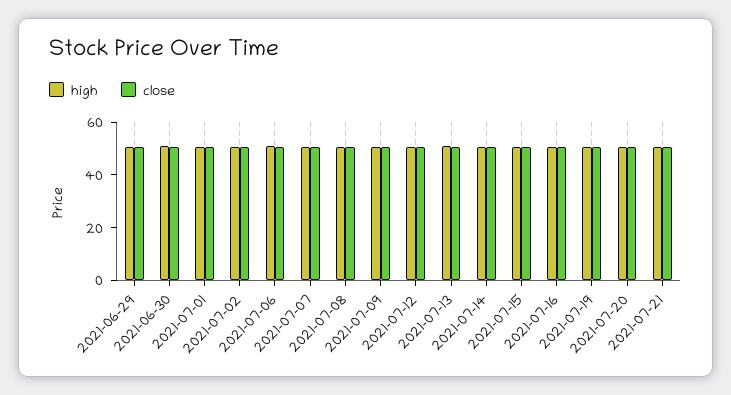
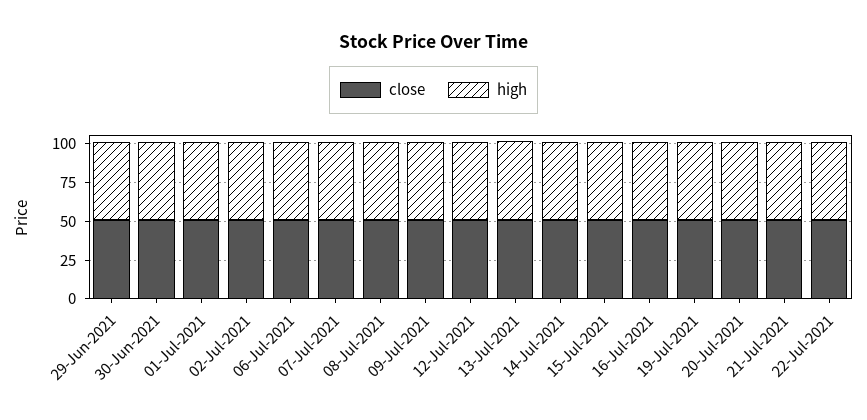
close, 22-Jul-2021: none -> 50
high, 22-Jul-2021: none -> 50

